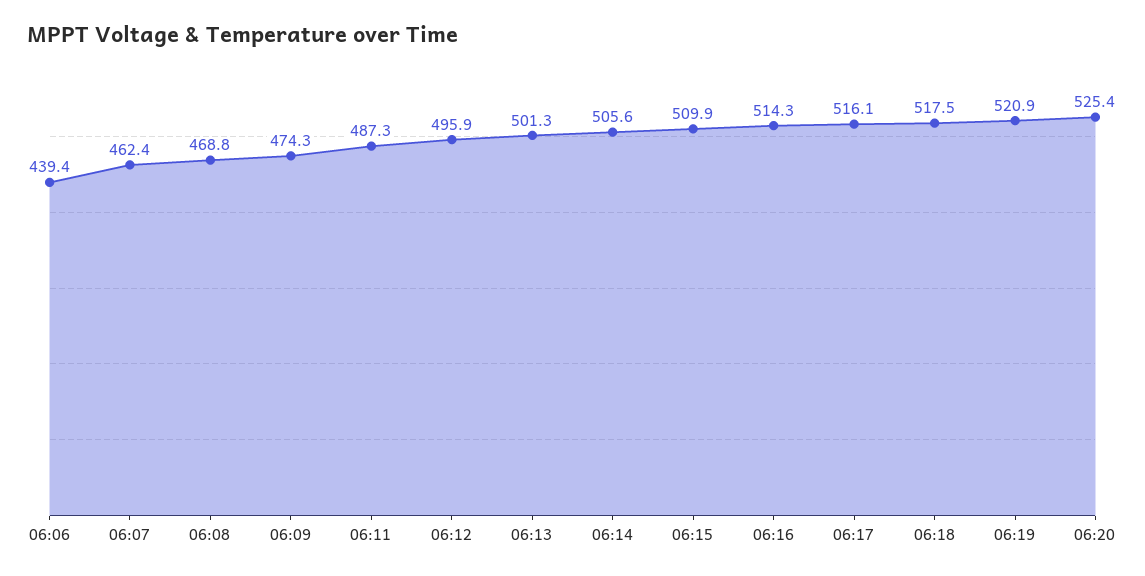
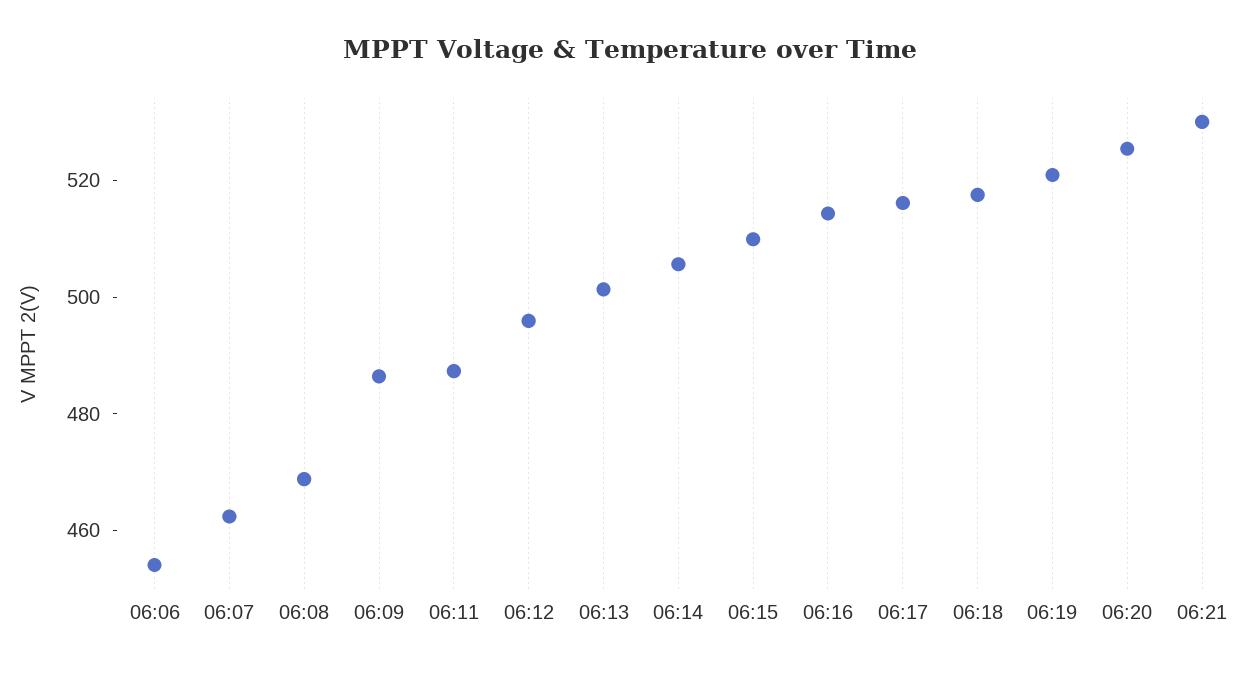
06:06: 439.4 -> 455
06:09: 474.3 -> 485
06:21: none -> 530

